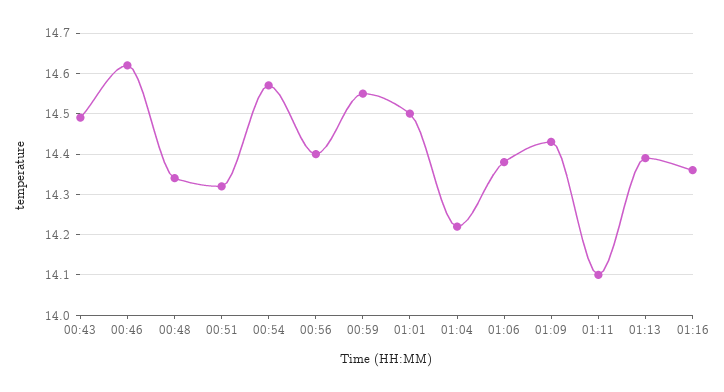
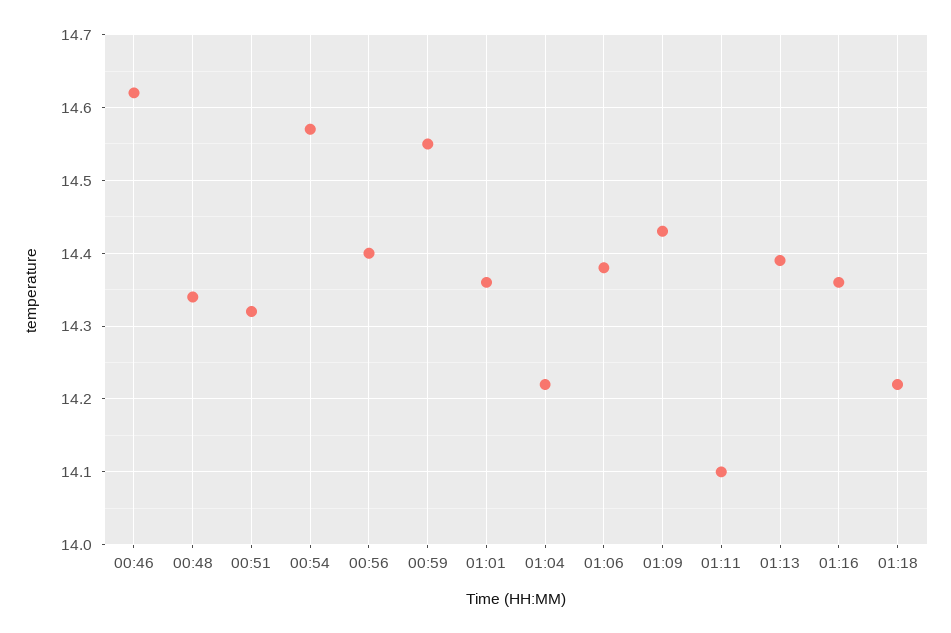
00:43: 14.5 -> none
01:01: 14.5 -> 14.36
01:18: none -> 14.22

